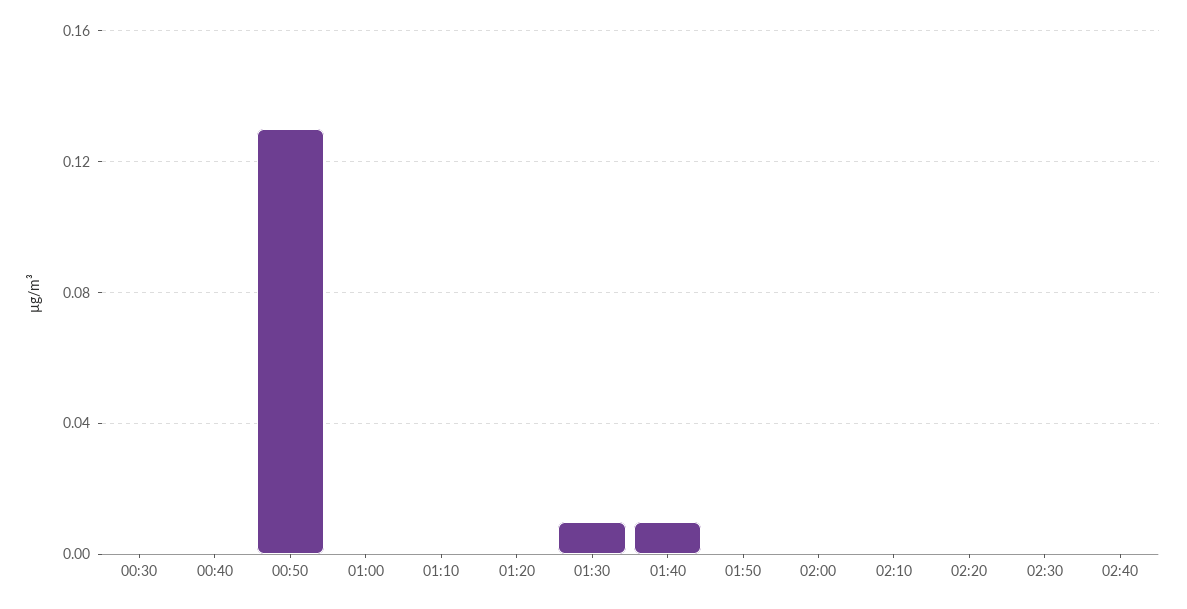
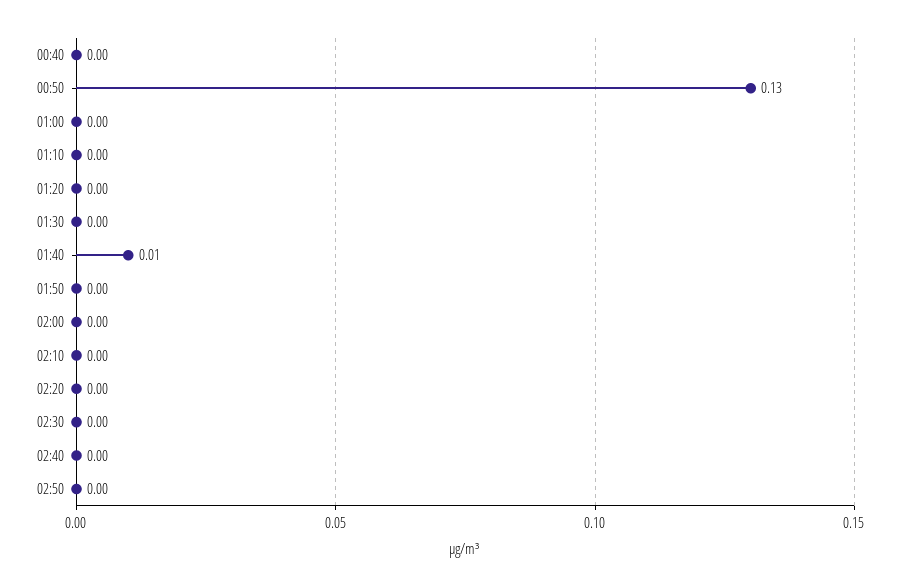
00:30: 0 -> none
01:30: 0.01 -> 0
02:50: none -> 0

